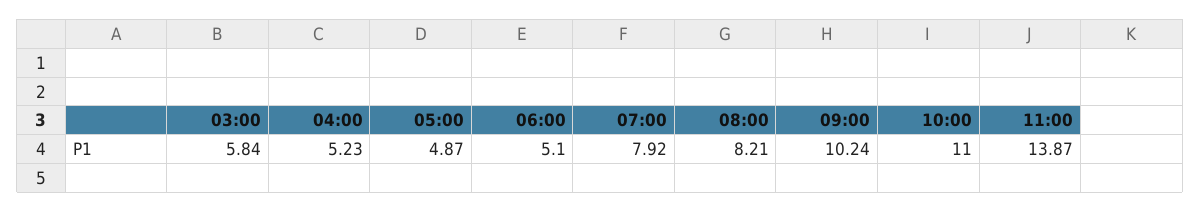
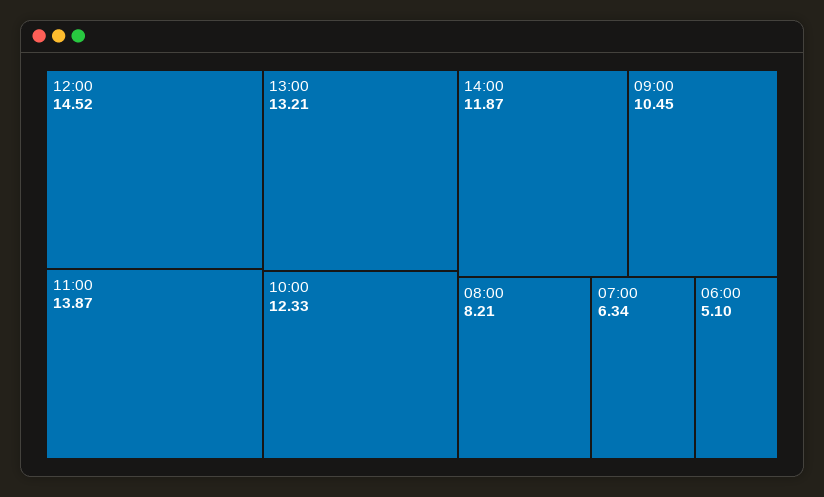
03:00: 5.84 -> none
04:00: 5.23 -> none
05:00: 4.87 -> none
07:00: 7.92 -> 6.34
09:00: 10.24 -> 10.45
10:00: 11 -> 12.33
12:00: none -> 14.52
13:00: none -> 13.21
14:00: none -> 11.87

